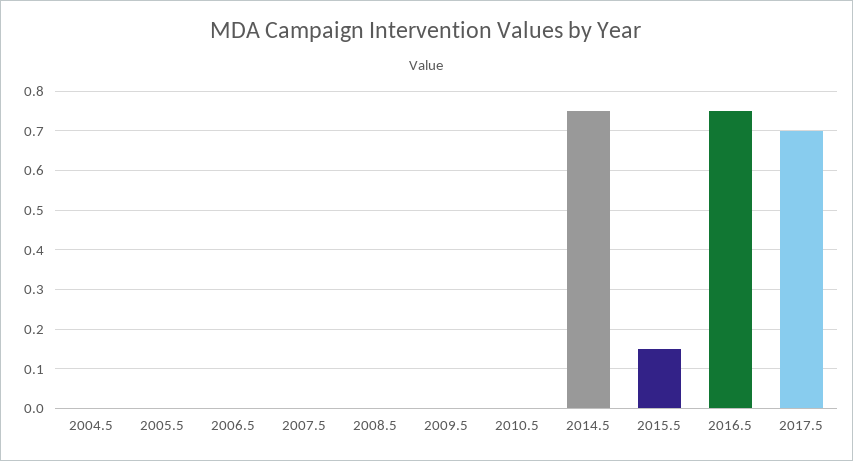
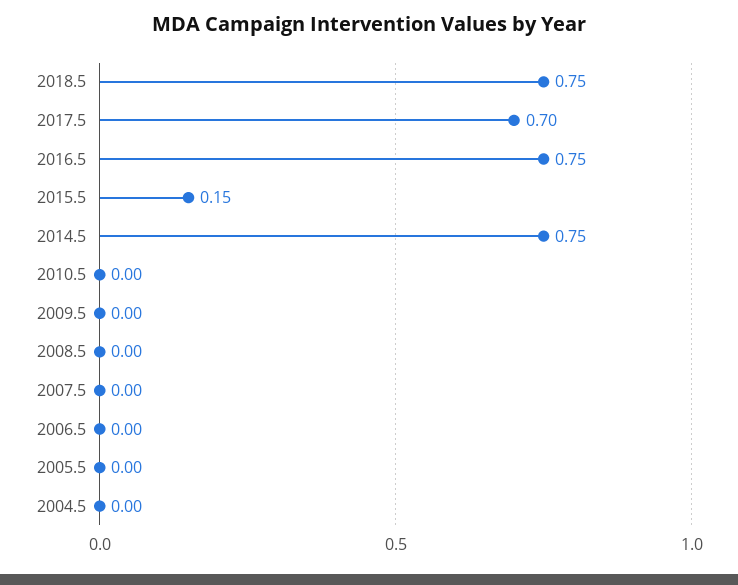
2018.5: none -> 0.75

